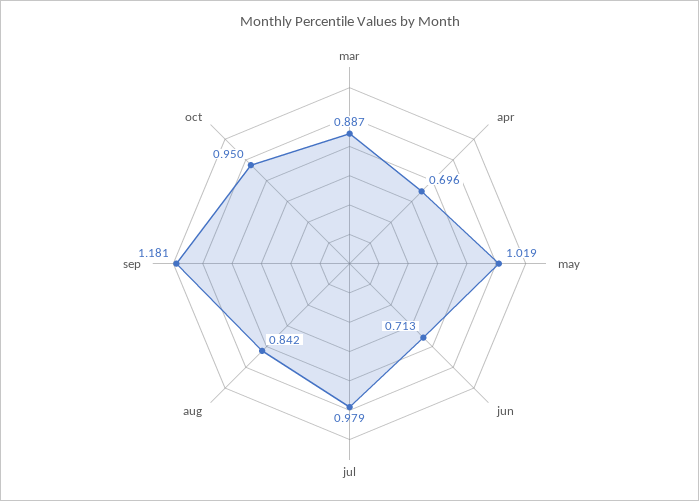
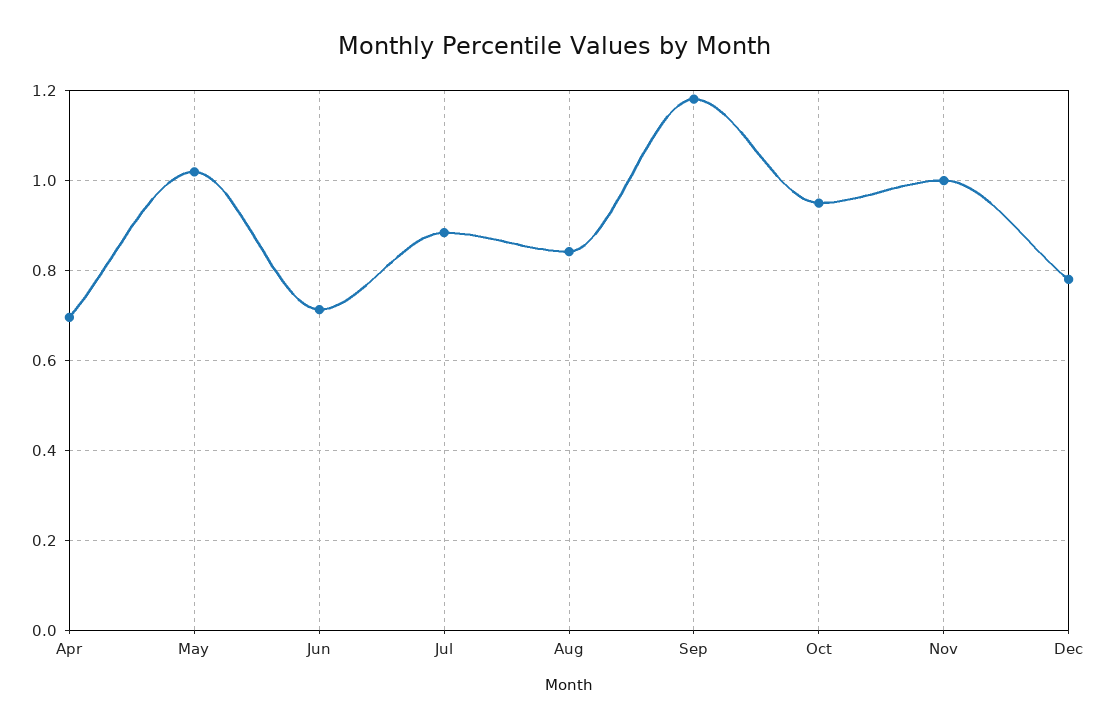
mar: 0.887 -> none
jul: 0.979 -> 0.88
Nov: none -> 1
Dec: none -> 0.78

